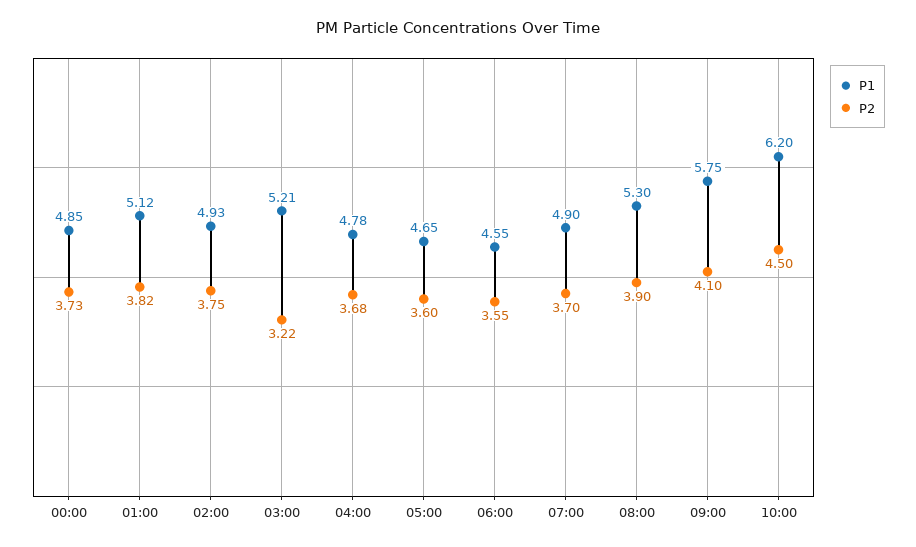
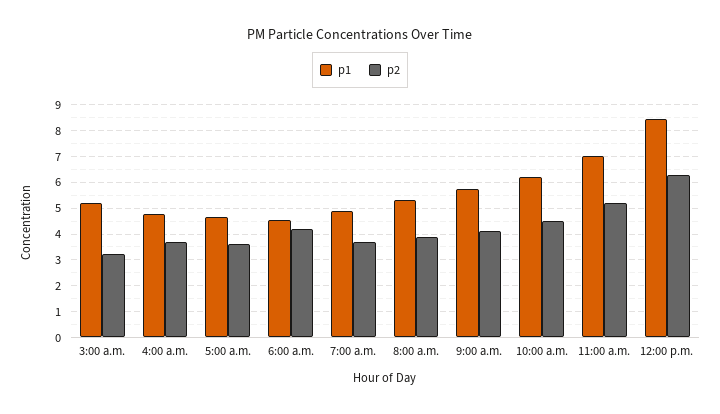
P1, 00:00: 4.85 -> none
P2, 00:00: 3.73 -> none
P1, 01:00: 5.12 -> none
P2, 01:00: 3.82 -> none
P1, 02:00: 4.93 -> none
P2, 02:00: 3.75 -> none
P2, 06:00: 3.55 -> 4.25
P1, 11:00 a.m.: none -> 7
P2, 11:00 a.m.: none -> 5.25
P1, 12:00 p.m.: none -> 8.5
P2, 12:00 p.m.: none -> 6.25

